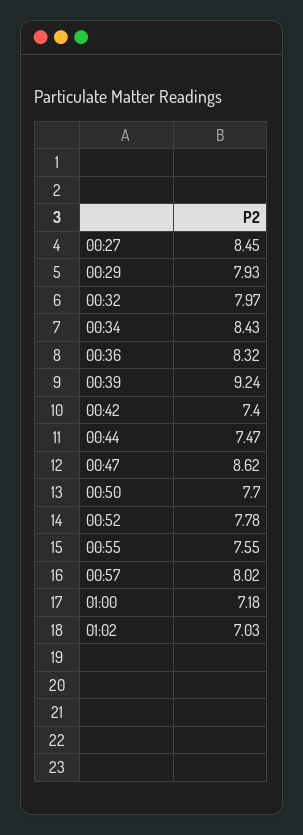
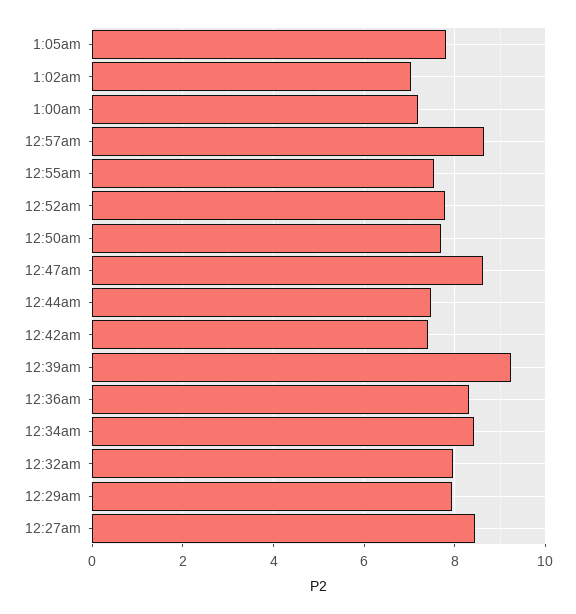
00:57: 8.02 -> 8.6
1:05am: none -> 7.8

